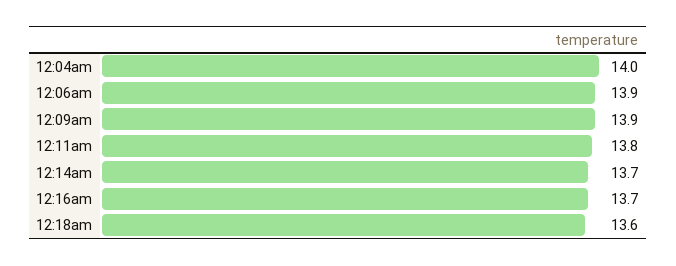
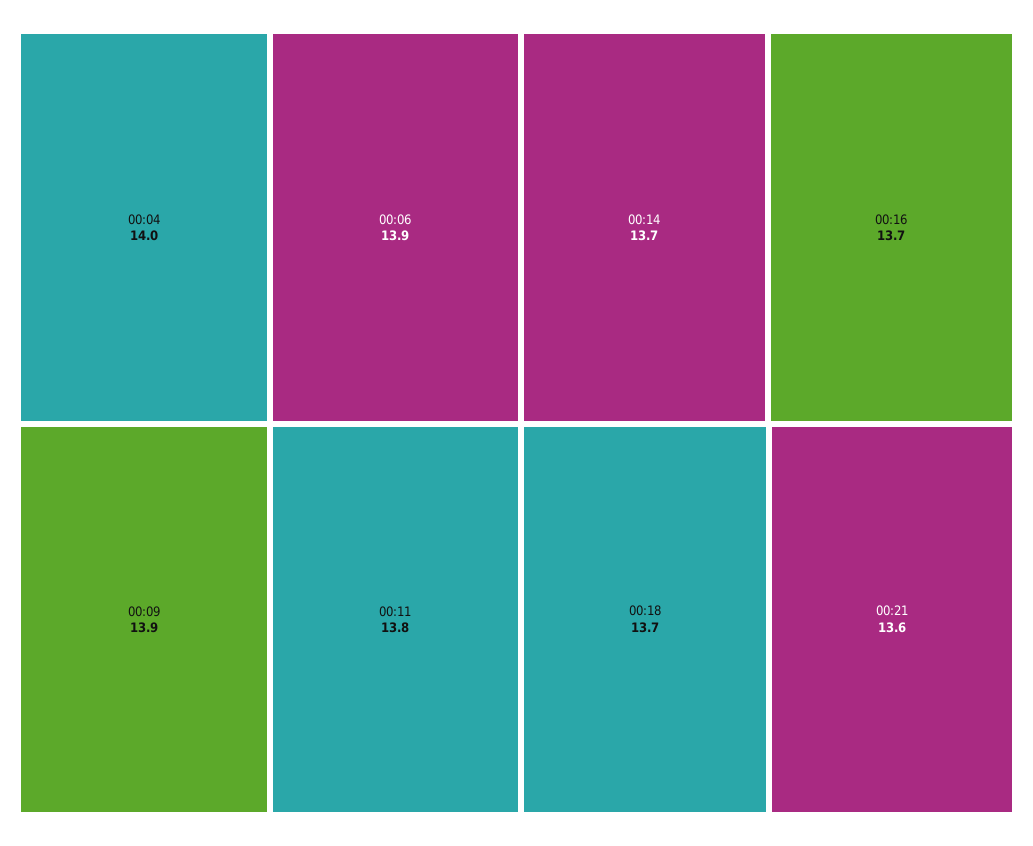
12:18am: 13.6 -> 13.7
00:21: none -> 13.6

